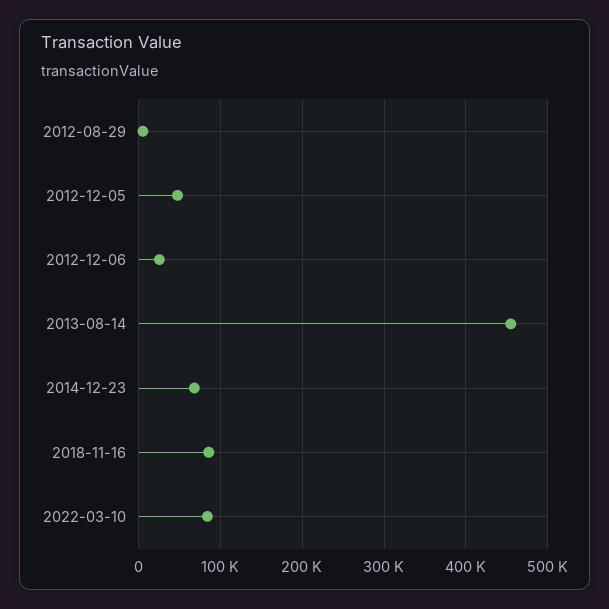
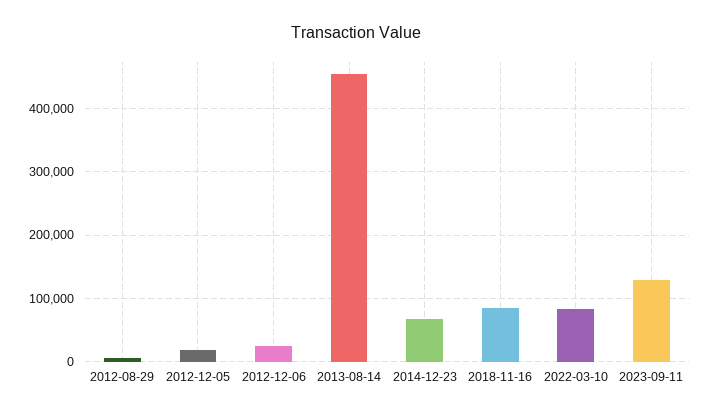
2012-12-05: 50000 -> 20000
2023-09-11: none -> 130000

